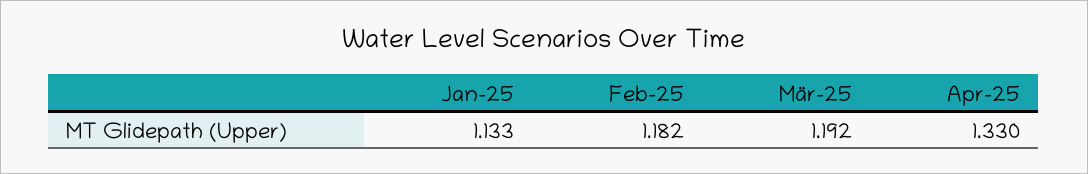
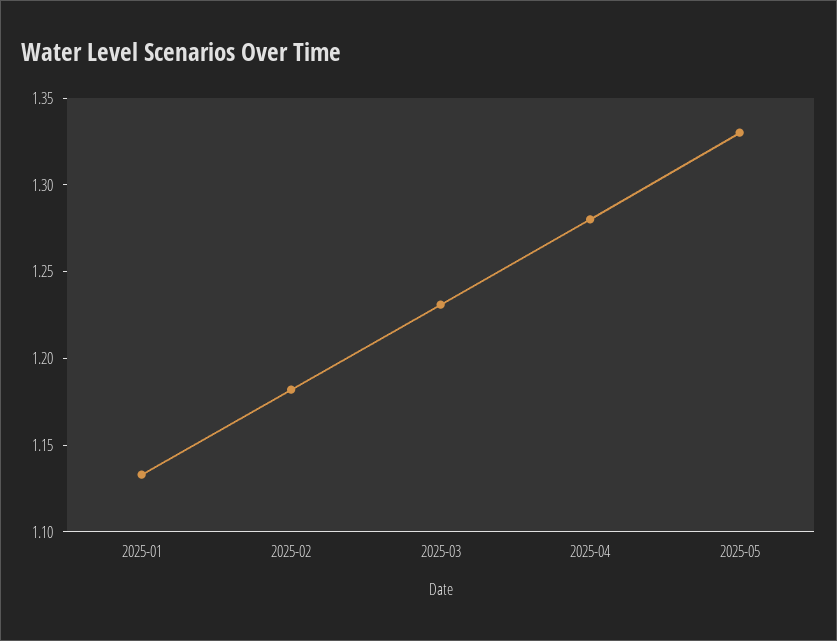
Mär-25: 1.192 -> 1.23
Apr-25: 1.33 -> 1.28
2025-05: none -> 1.33

